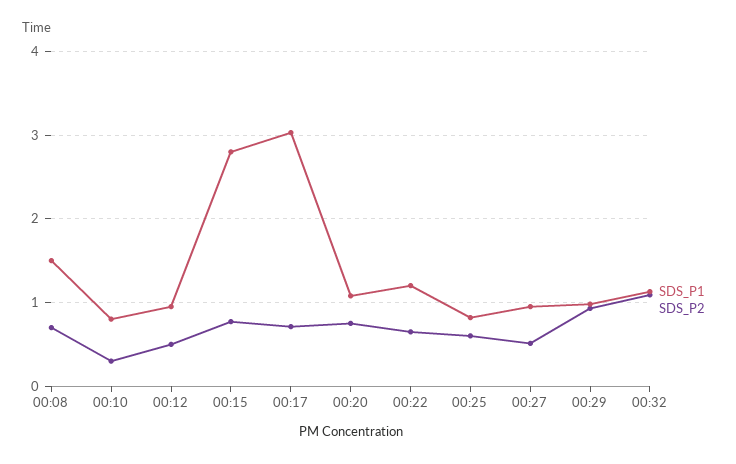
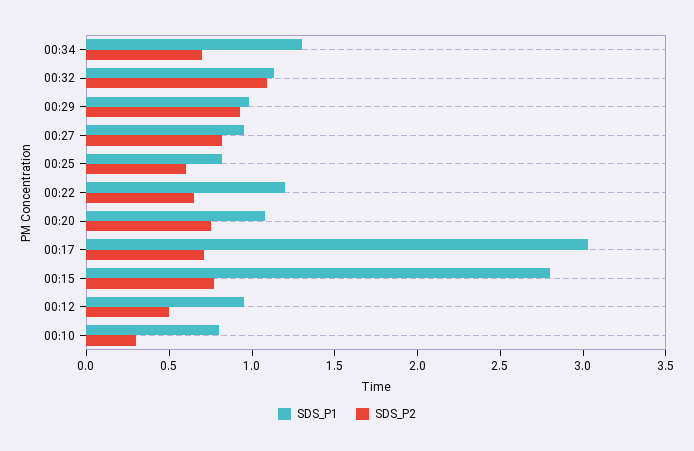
SDS_P1, 00:08: 1.5 -> none
SDS_P2, 00:08: 0.7 -> none
SDS_P2, 00:27: 0.5 -> 0.8
SDS_P1, 00:34: none -> 1.3
SDS_P2, 00:34: none -> 0.7

